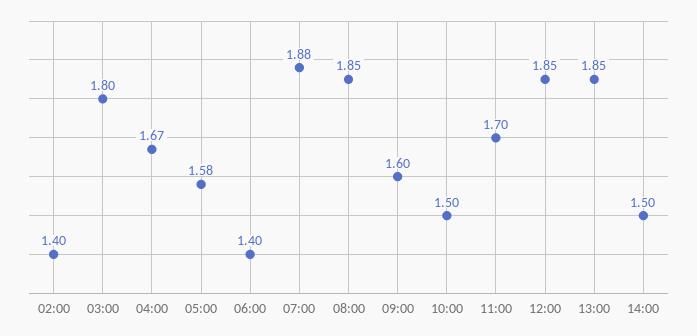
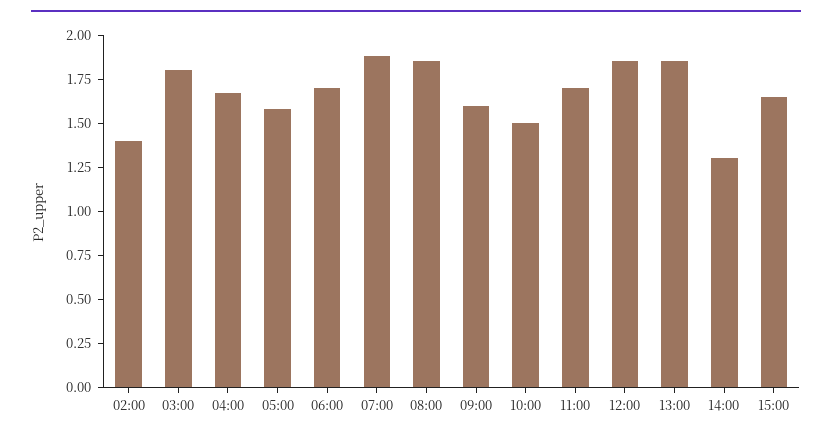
06:00: 1.4 -> 1.7
14:00: 1.5 -> 1.3
15:00: none -> 1.65

